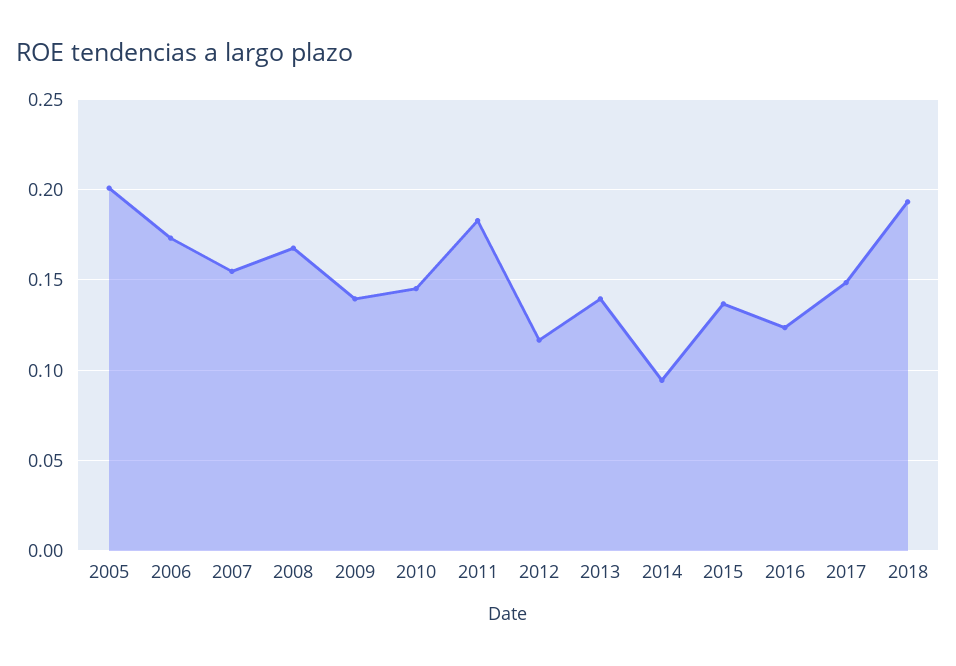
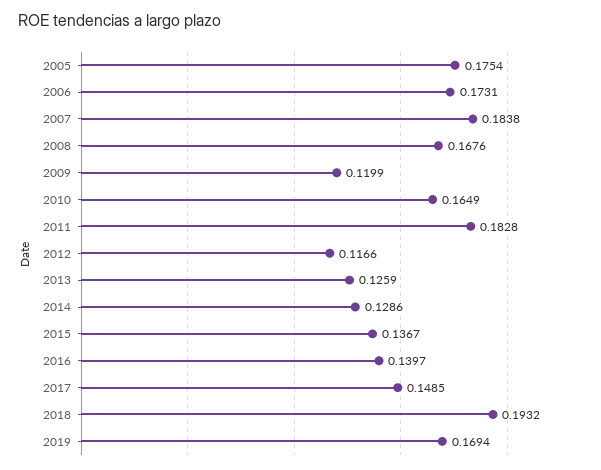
2005: 0.2 -> 0.1754
2007: 0.155 -> 0.1838
2009: 0.14 -> 0.1199
2010: 0.145 -> 0.1649
2013: 0.14 -> 0.1259
2014: 0.095 -> 0.1286
2016: 0.125 -> 0.1397
2019: none -> 0.1694

